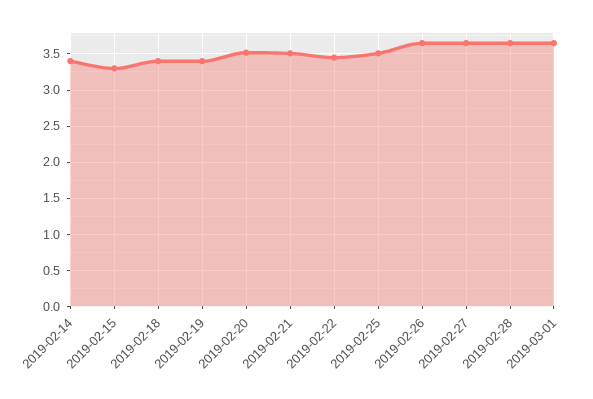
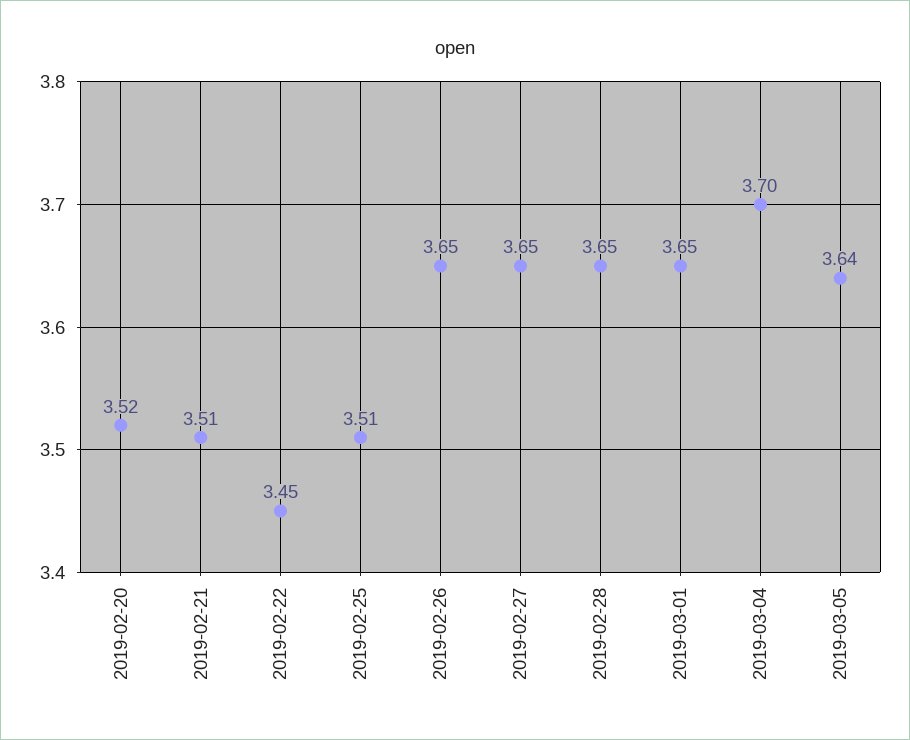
2019-02-14: 3.4 -> none
2019-02-15: 3.3 -> none
2019-02-18: 3.4 -> none
2019-02-19: 3.4 -> none
2019-03-04: none -> 3.7
2019-03-05: none -> 3.64

